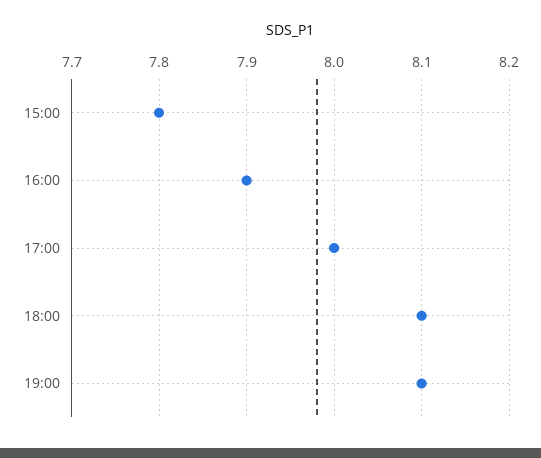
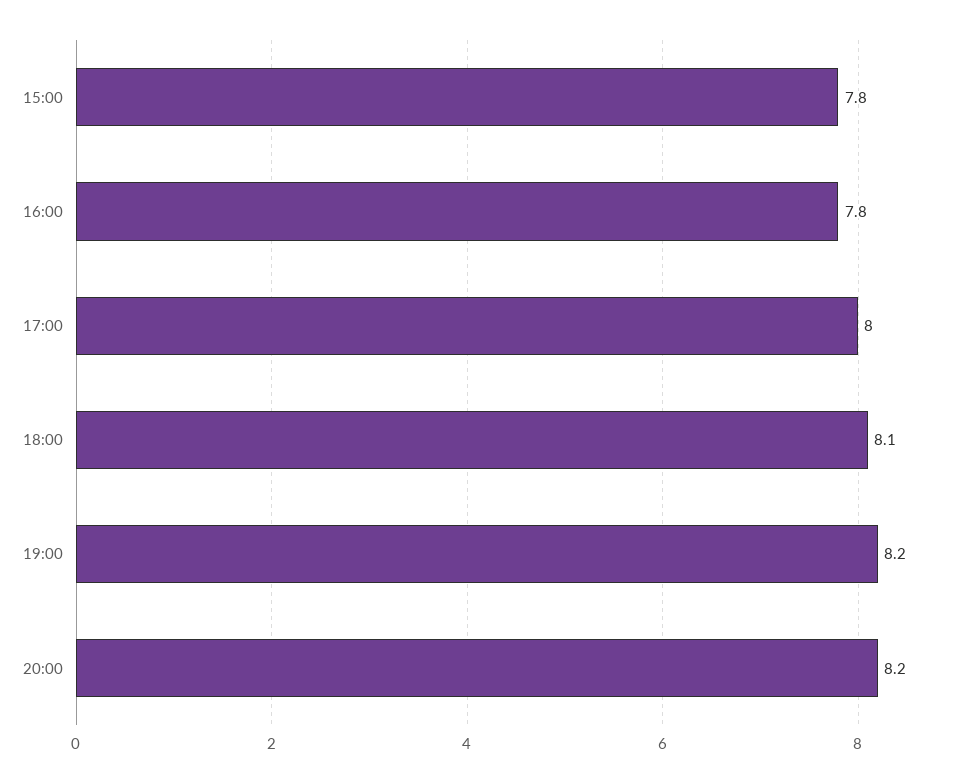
16:00: 7.9 -> 7.8
19:00: 8.1 -> 8.2
20:00: none -> 8.2

